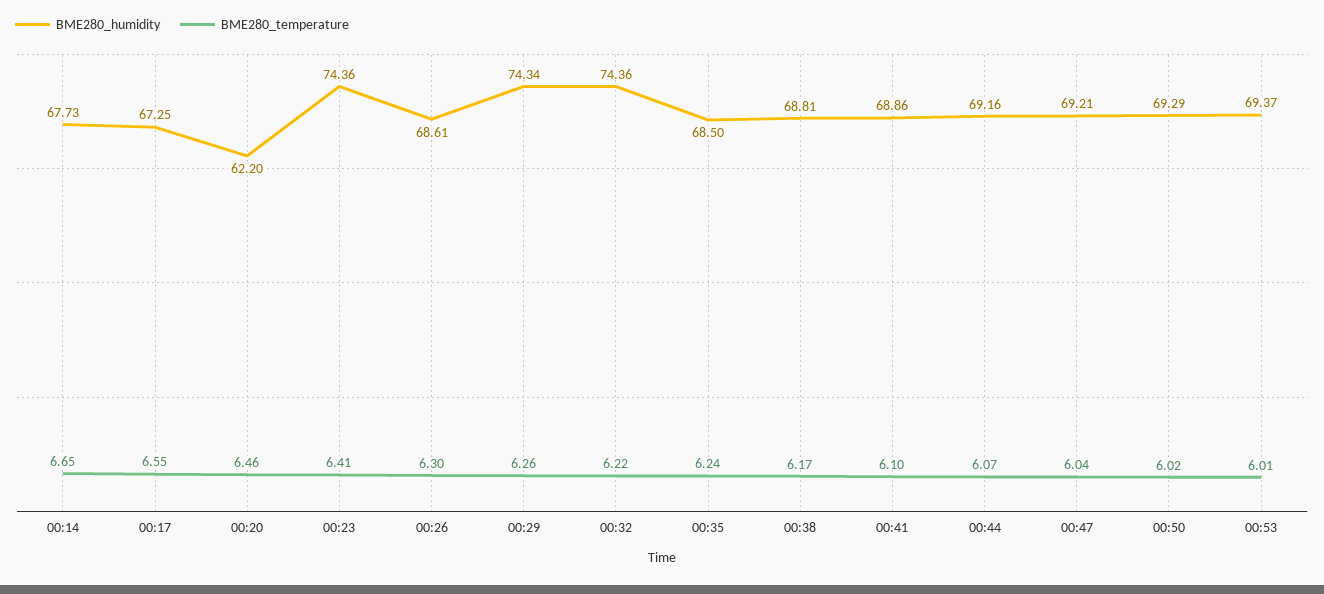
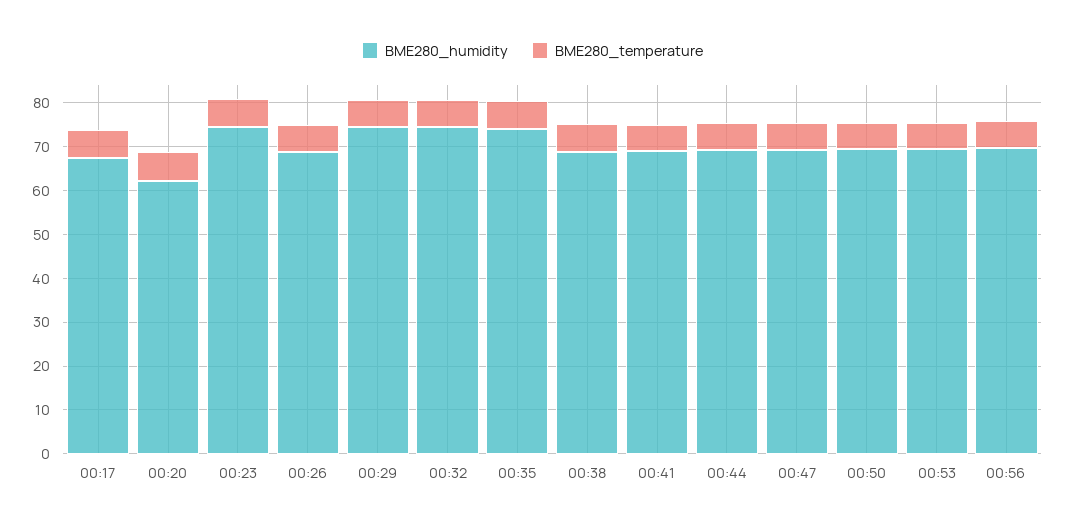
BME280_humidity, 00:14: 67.73 -> none
BME280_temperature, 00:14: 6.65 -> none
BME280_humidity, 00:35: 68.5 -> 74
BME280_humidity, 00:56: none -> 70
BME280_temperature, 00:56: none -> 6

